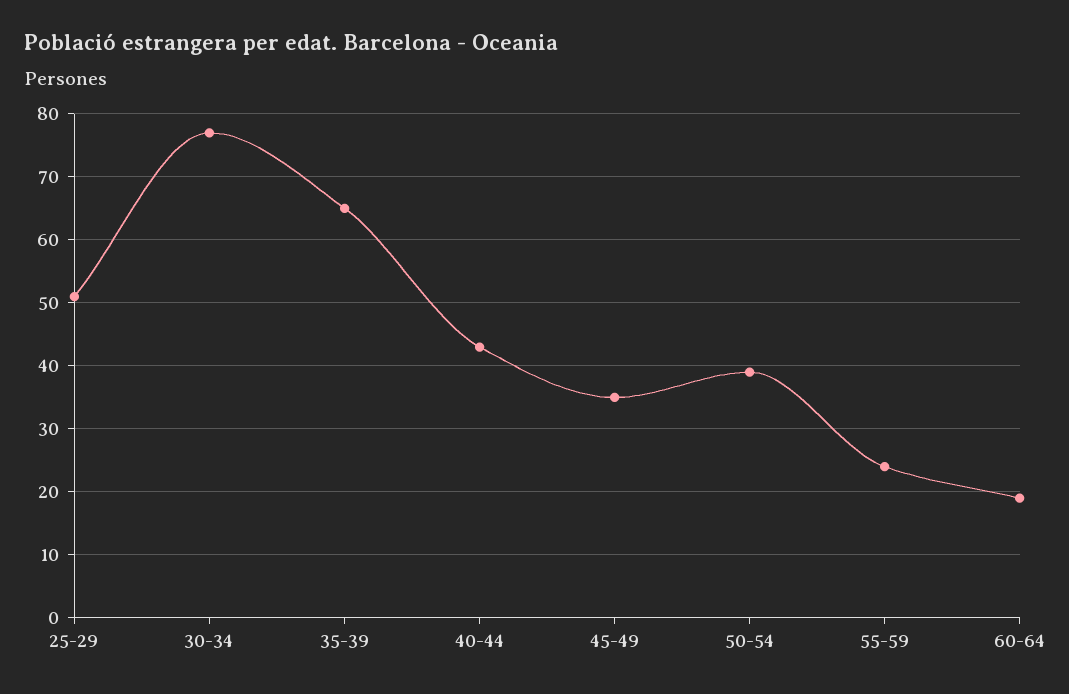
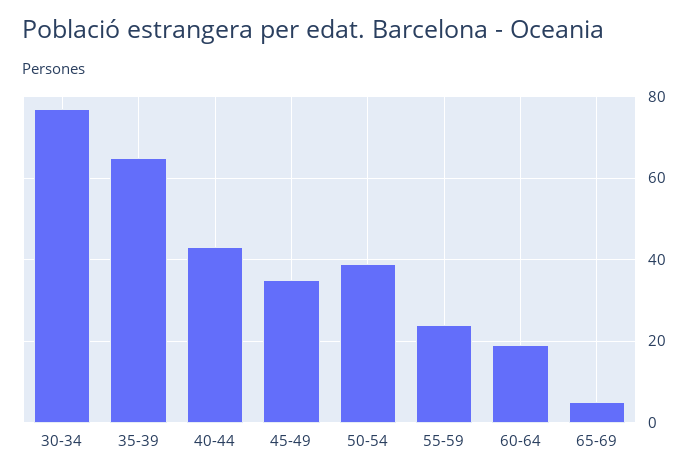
25-29: 51 -> none
65-69: none -> 5

